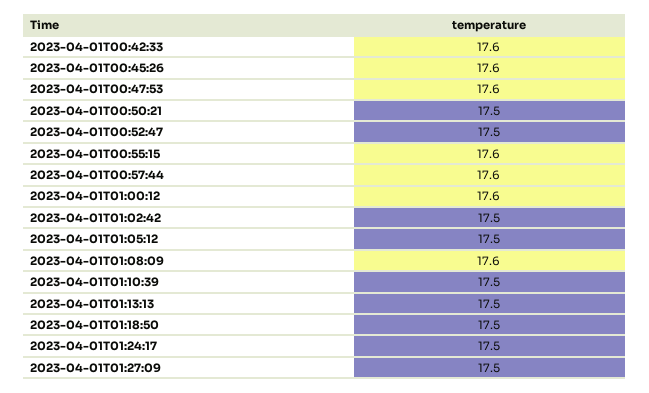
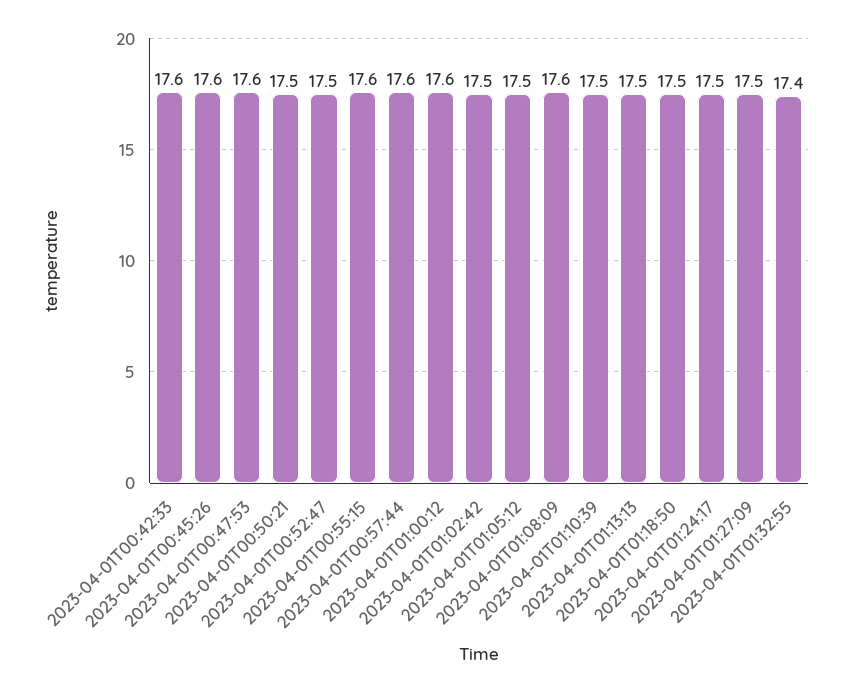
2023-04-01T01:32:55: none -> 17.4

